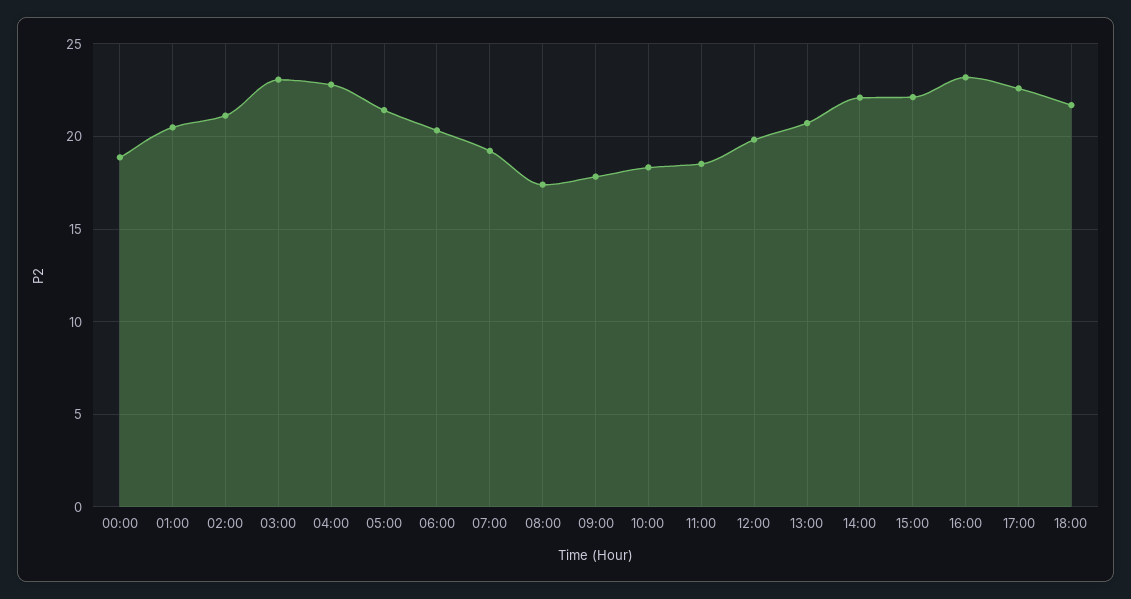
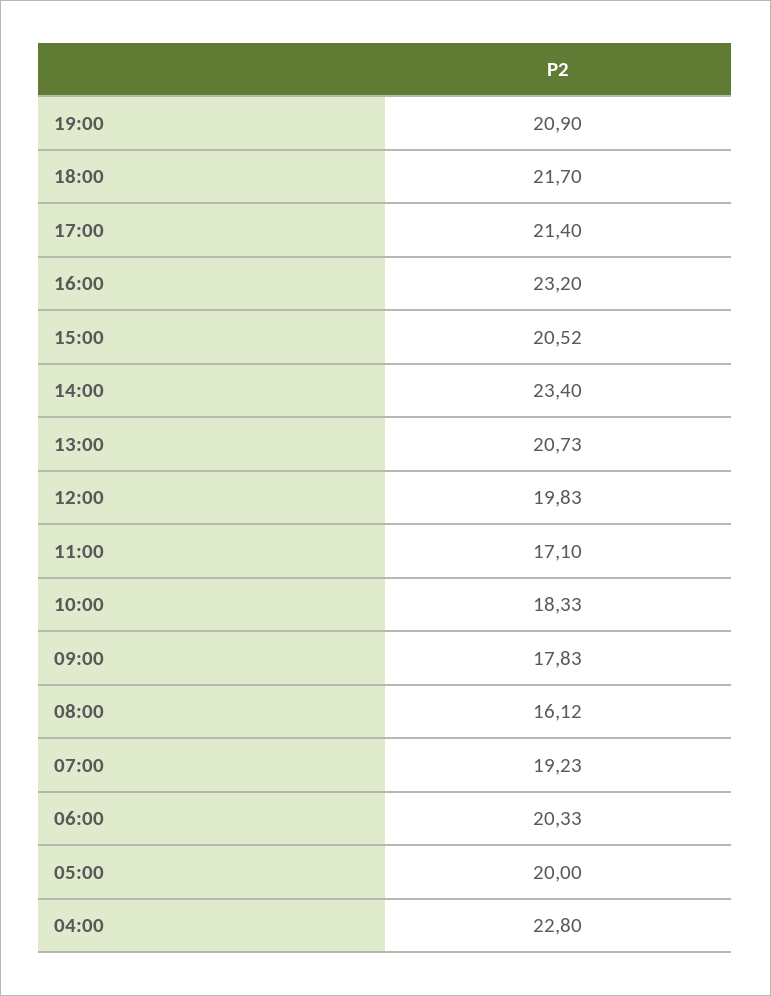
00:00: 19 -> none
01:00: 20.5 -> none
02:00: 21 -> none
03:00: 23 -> none
05:00: 21.5 -> 20
08:00: 17.5 -> 16.12
11:00: 18.5 -> 17.1
14:00: 22 -> 23.4
15:00: 22 -> 20.52
17:00: 22.5 -> 21.4
19:00: none -> 20.9

